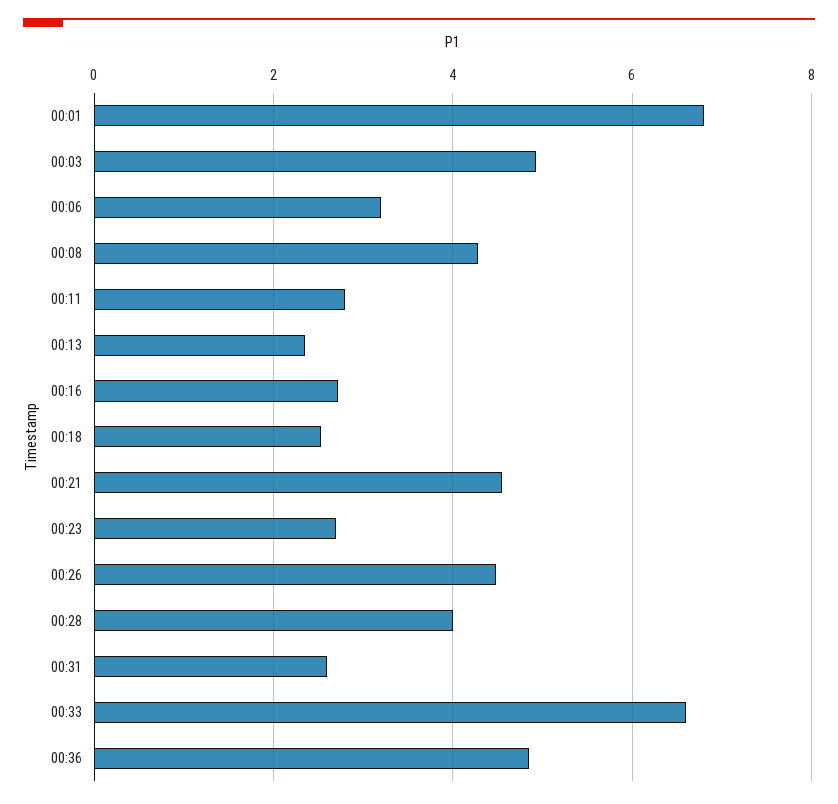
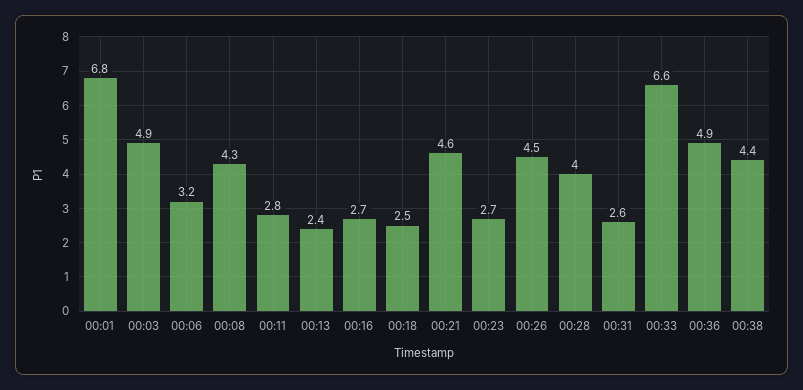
00:38: none -> 4.4

